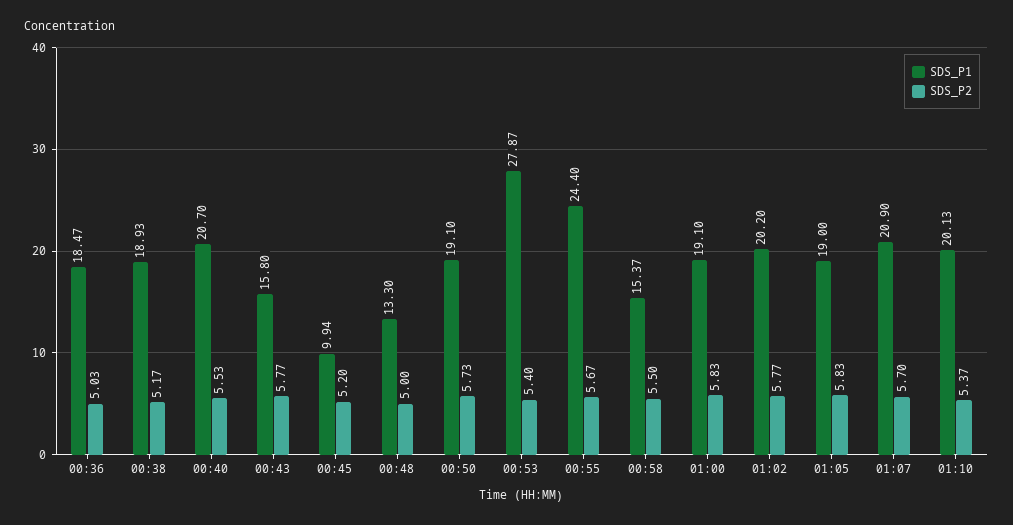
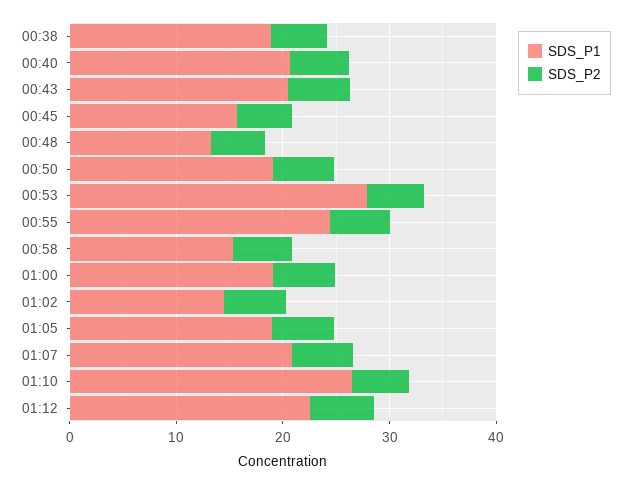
SDS_P1, 00:36: 18.47 -> none
SDS_P2, 00:36: 5.03 -> none
SDS_P1, 00:43: 15.8 -> 20
SDS_P1, 00:45: 9.94 -> 16
SDS_P1, 01:02: 20.2 -> 14
SDS_P1, 01:10: 20.13 -> 26
SDS_P1, 01:12: none -> 22
SDS_P2, 01:12: none -> 6

